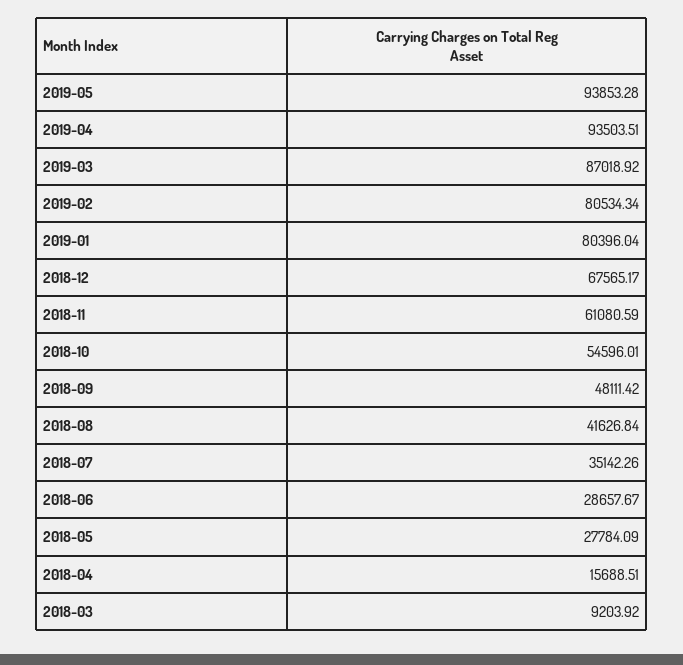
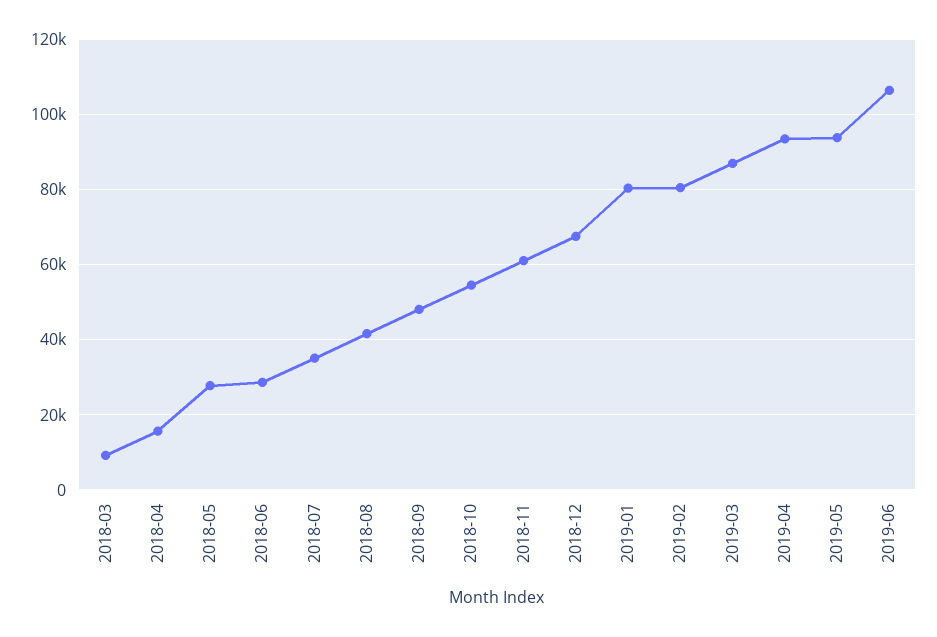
2019-06: none -> 106000

